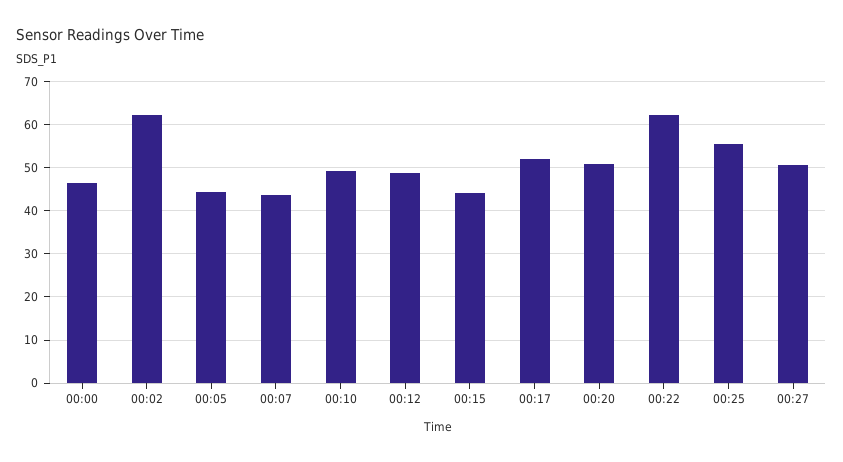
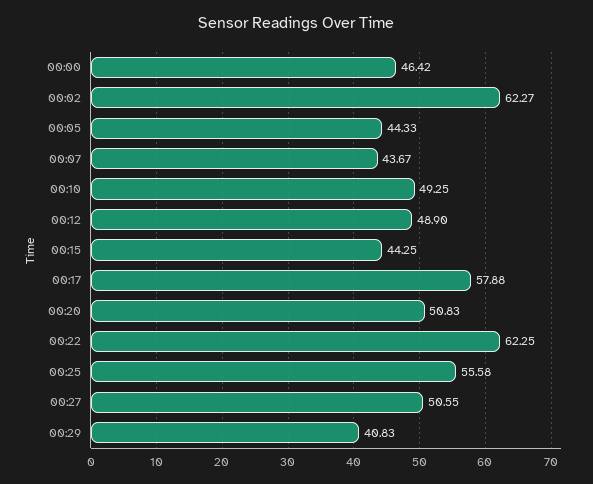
00:17: 52 -> 57.88
00:29: none -> 40.83

